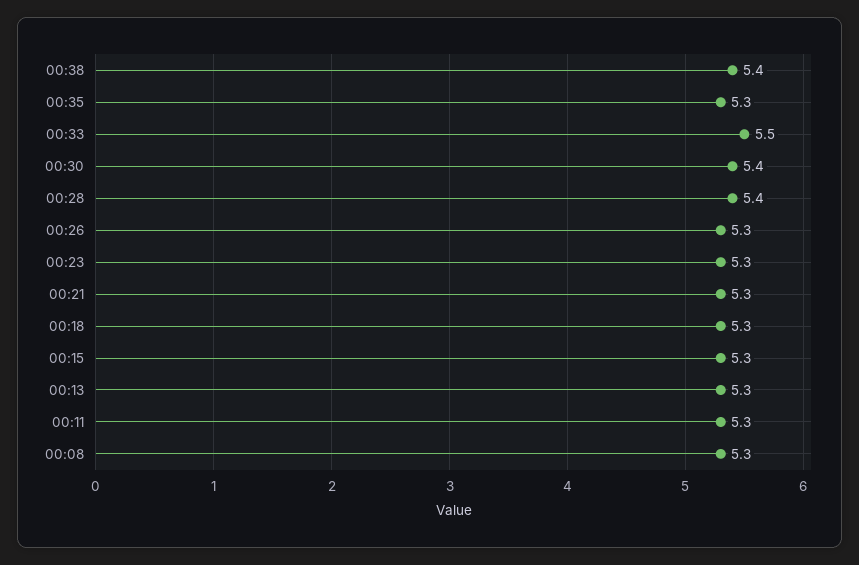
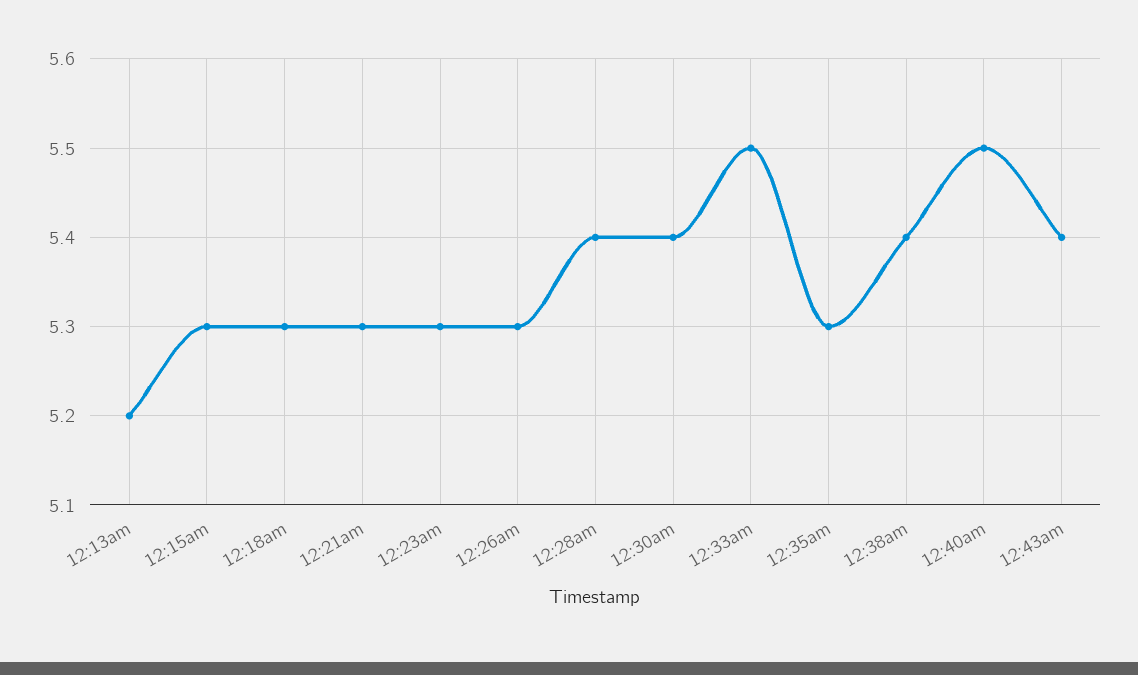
00:13: 5.3 -> 5.2
00:11: 5.3 -> none
00:08: 5.3 -> none
12:40am: none -> 5.5
12:43am: none -> 5.4

